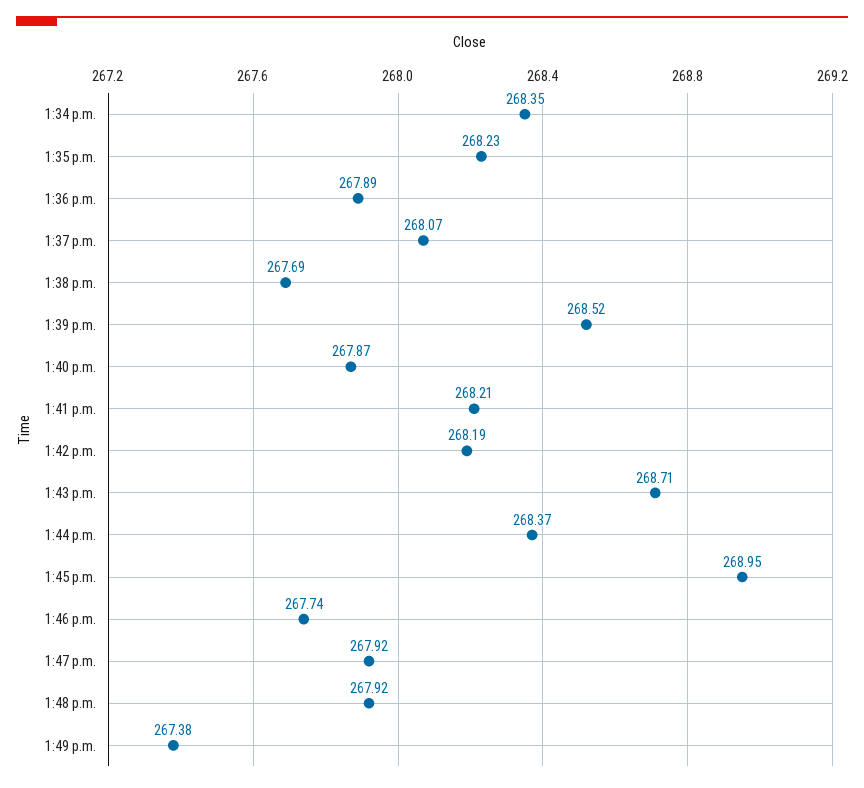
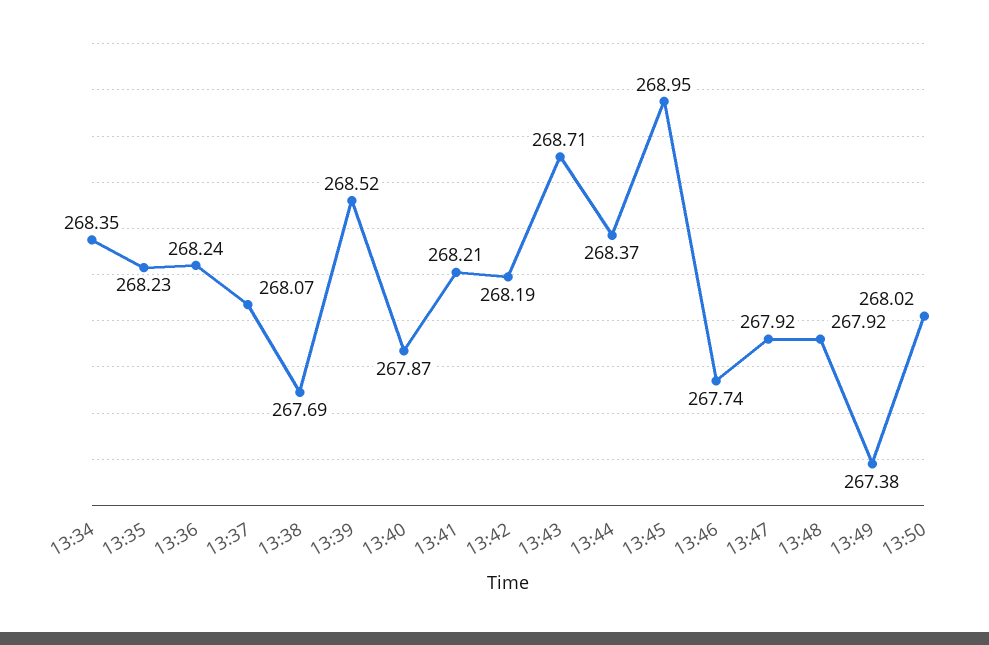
1:36 p.m.: 267.89 -> 268.24
13:50: none -> 268.02

